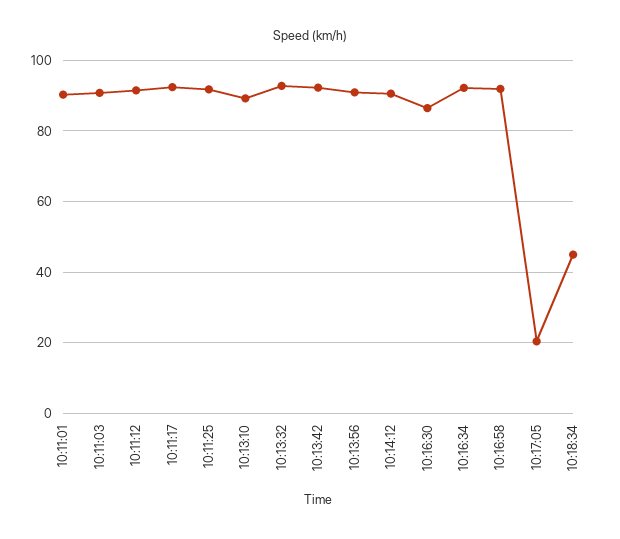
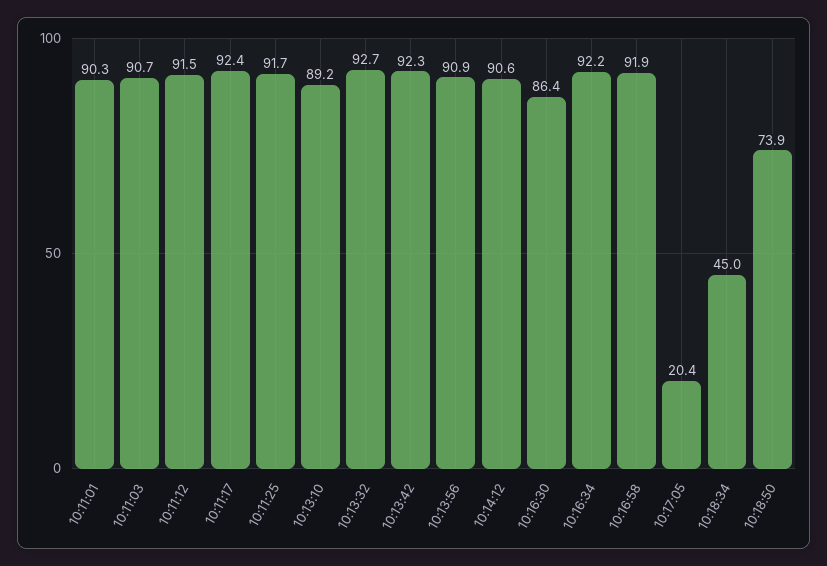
10:18:50: none -> 73.9

